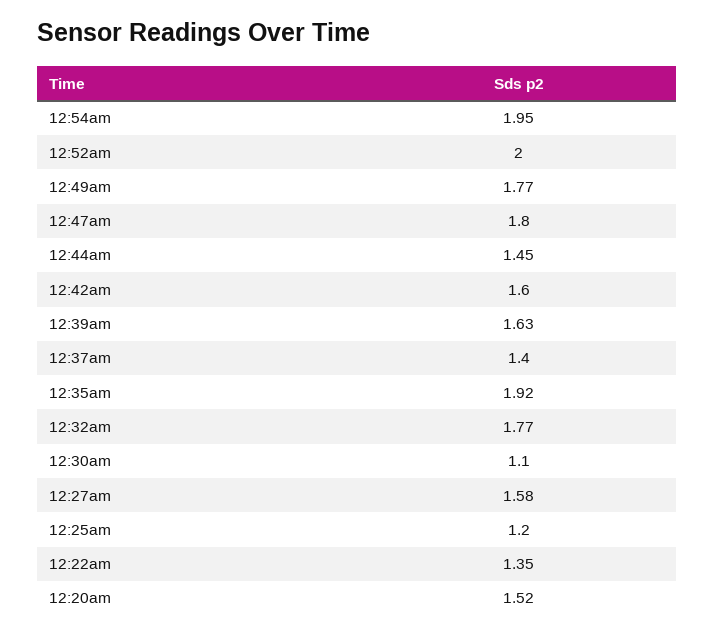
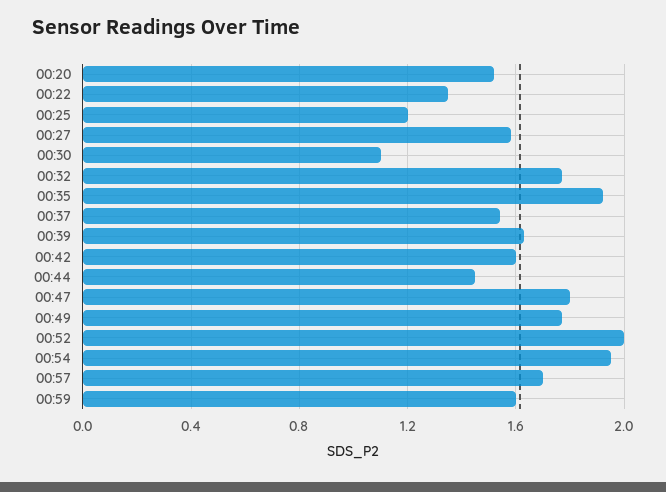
12:37am: 1.4 -> 1.55
00:57: none -> 1.7
00:59: none -> 1.6

